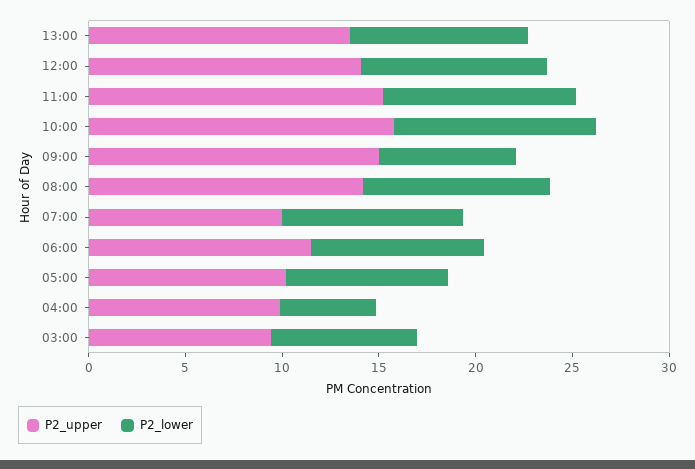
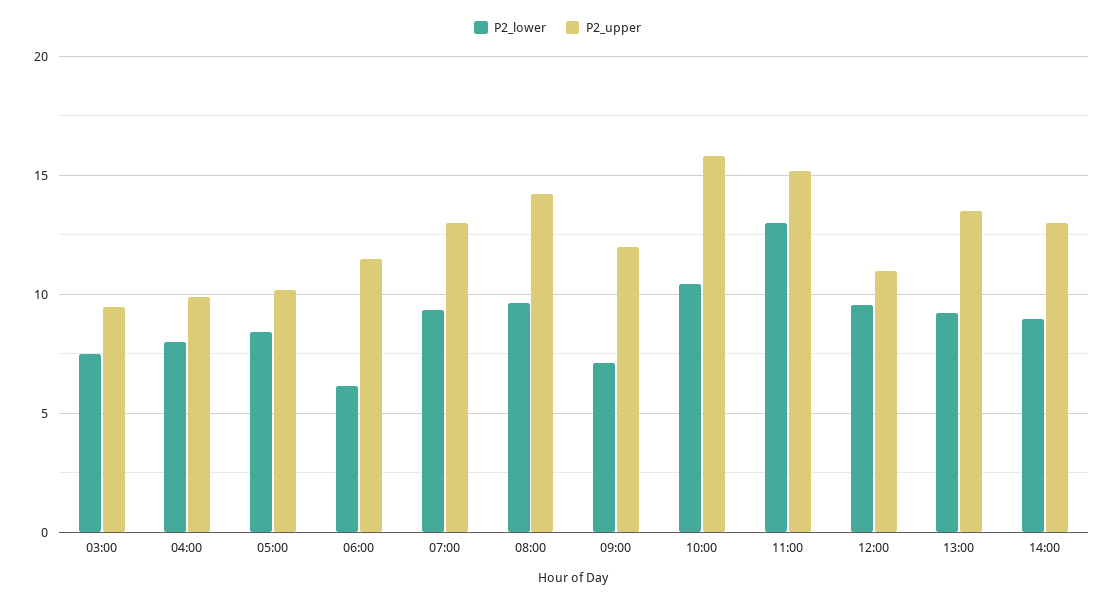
P2_upper, 12:00: 14 -> 11
P2_lower, 11:00: 10 -> 13
P2_upper, 09:00: 15 -> 12
P2_upper, 07:00: 10 -> 13
P2_lower, 06:00: 9 -> 6
P2_lower, 04:00: 5 -> 8
P2_lower, 14:00: none -> 9
P2_upper, 14:00: none -> 13

